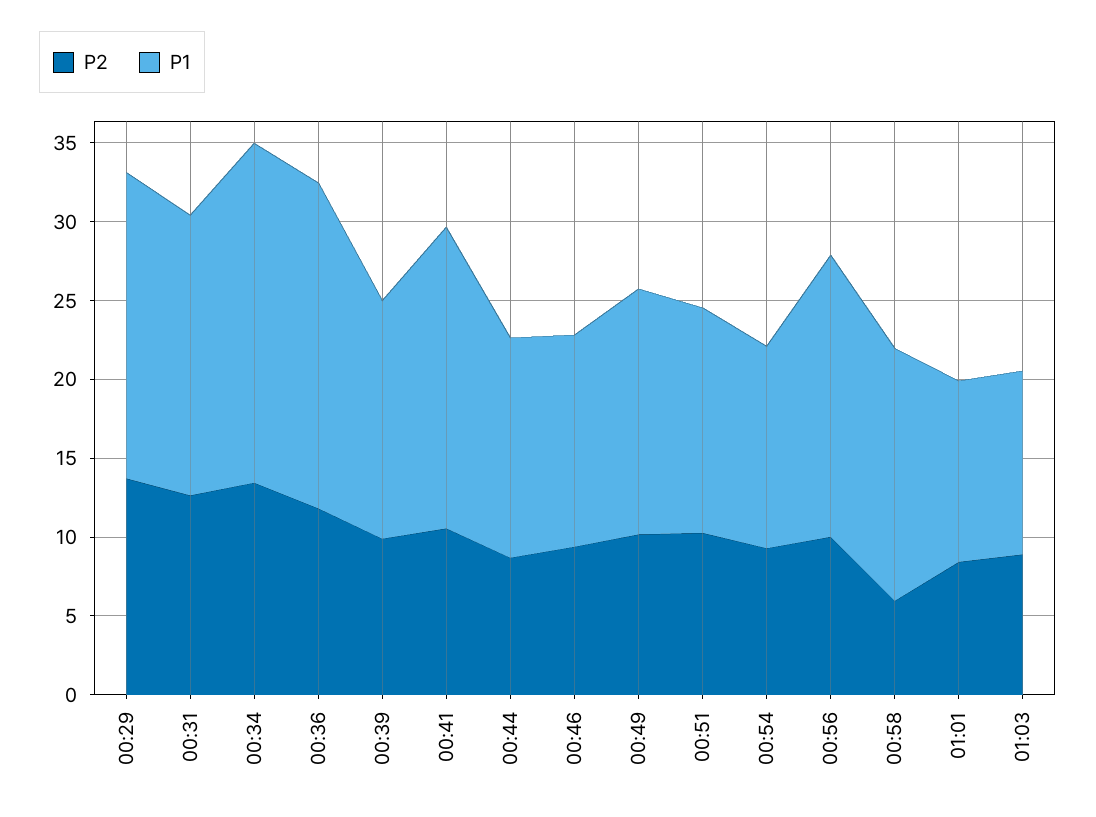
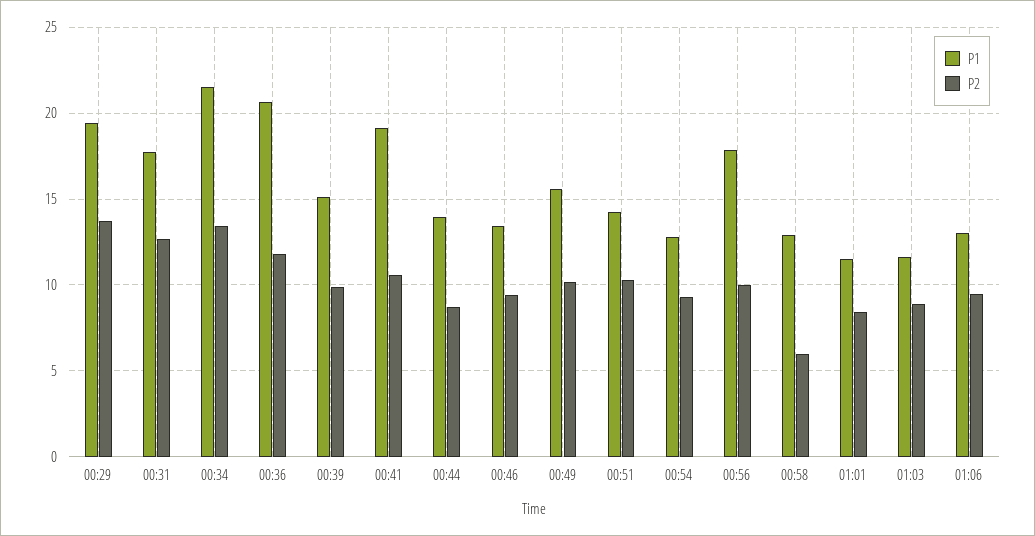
P1, 00:58: 16 -> 13
P1, 01:06: none -> 13
P2, 01:06: none -> 9.5

